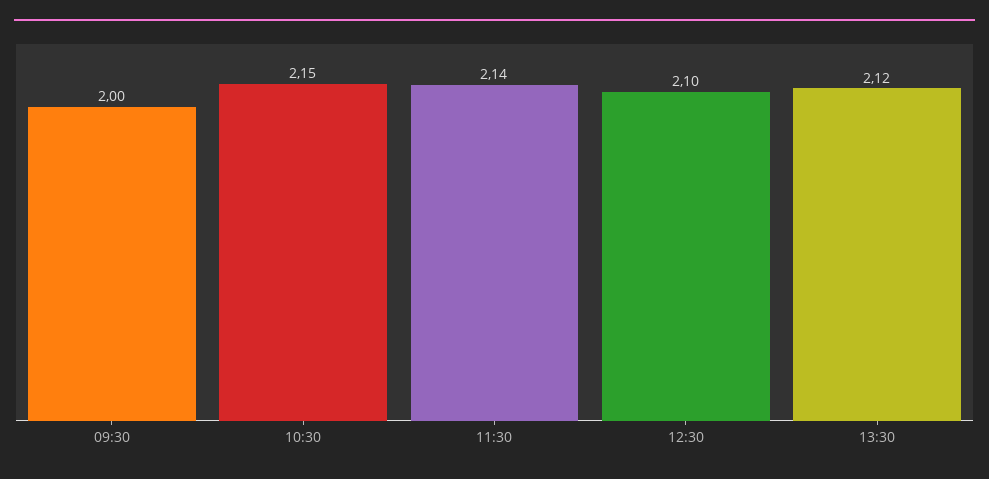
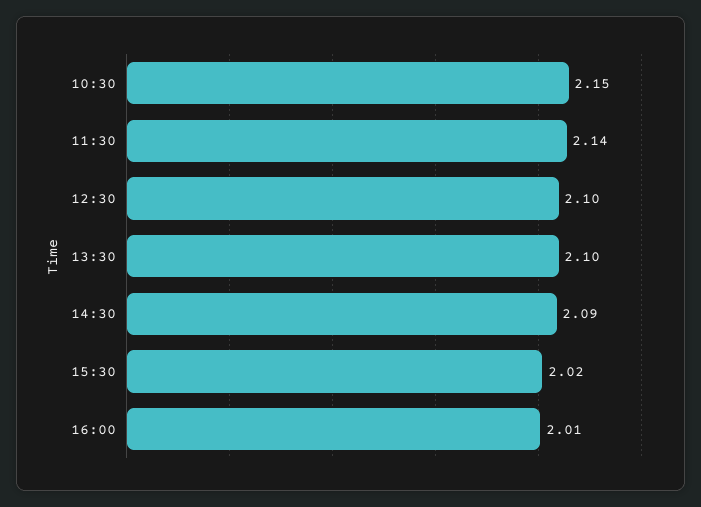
09:30: 2 -> none
13:30: 2.12 -> 2.1
14:30: none -> 2.09
15:30: none -> 2.02
16:00: none -> 2.01

